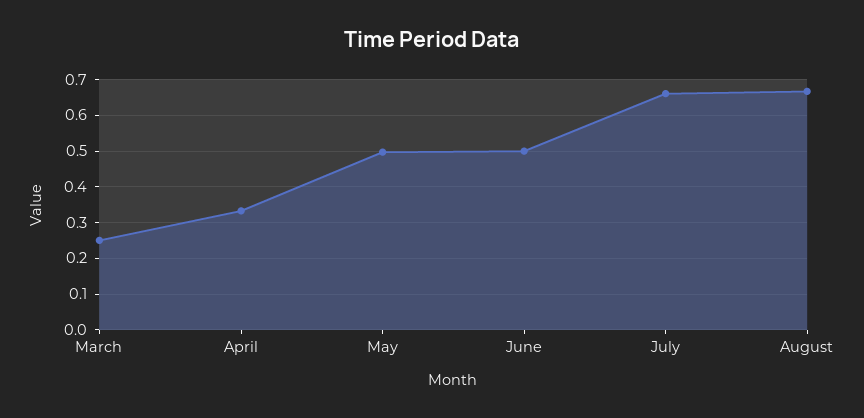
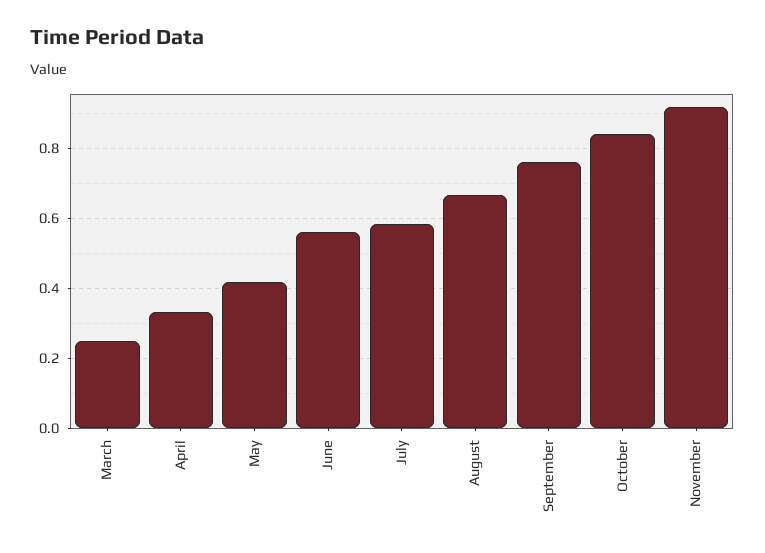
May: 0.5 -> 0.42
June: 0.5 -> 0.56
July: 0.66 -> 0.58
September: none -> 0.76
October: none -> 0.84
November: none -> 0.92

